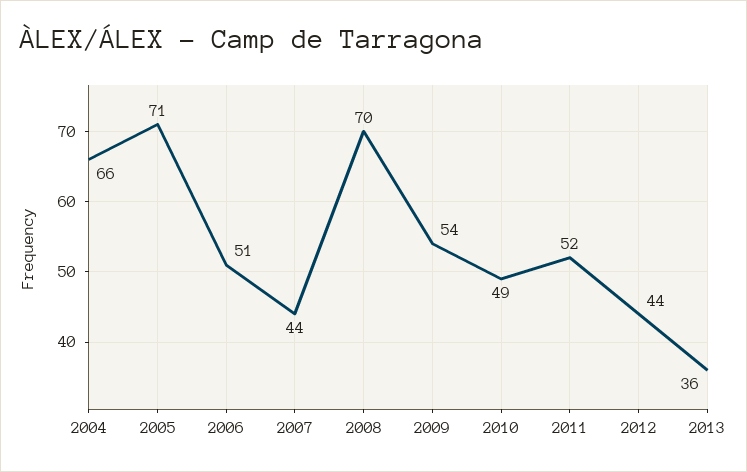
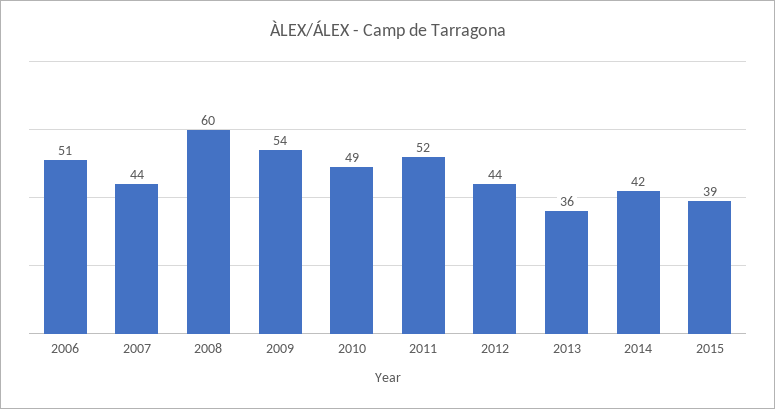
2004: 66 -> none
2005: 71 -> none
2008: 70 -> 60
2014: none -> 42
2015: none -> 39

